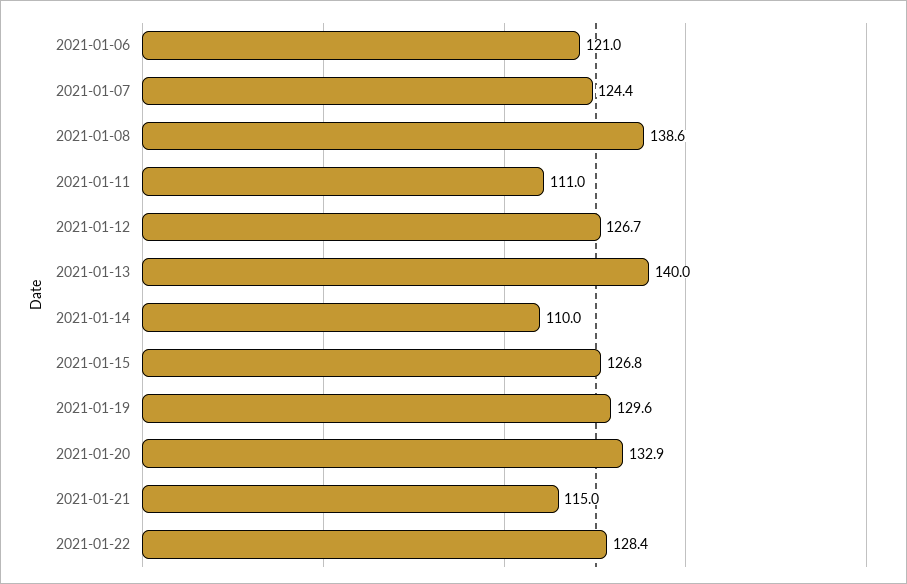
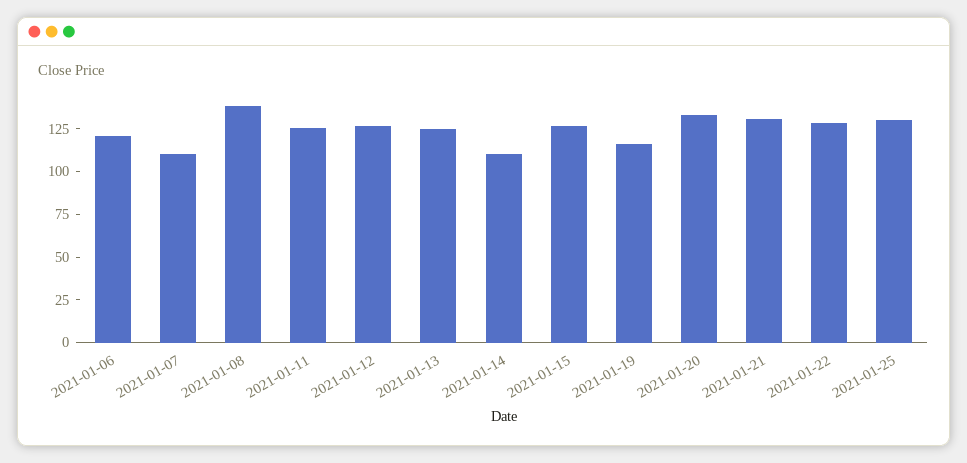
2021-01-07: 124.4 -> 110
2021-01-11: 111 -> 125
2021-01-13: 140 -> 125
2021-01-19: 129.6 -> 115
2021-01-21: 115 -> 130
2021-01-25: none -> 130

